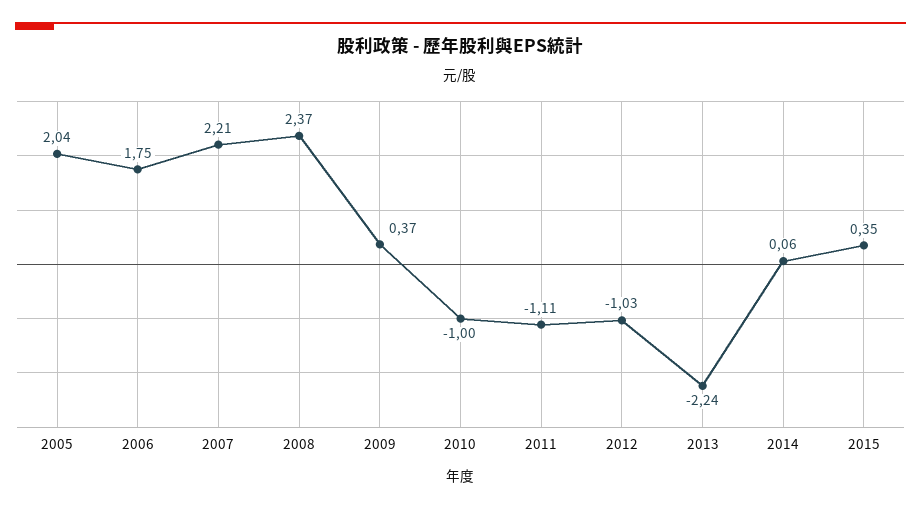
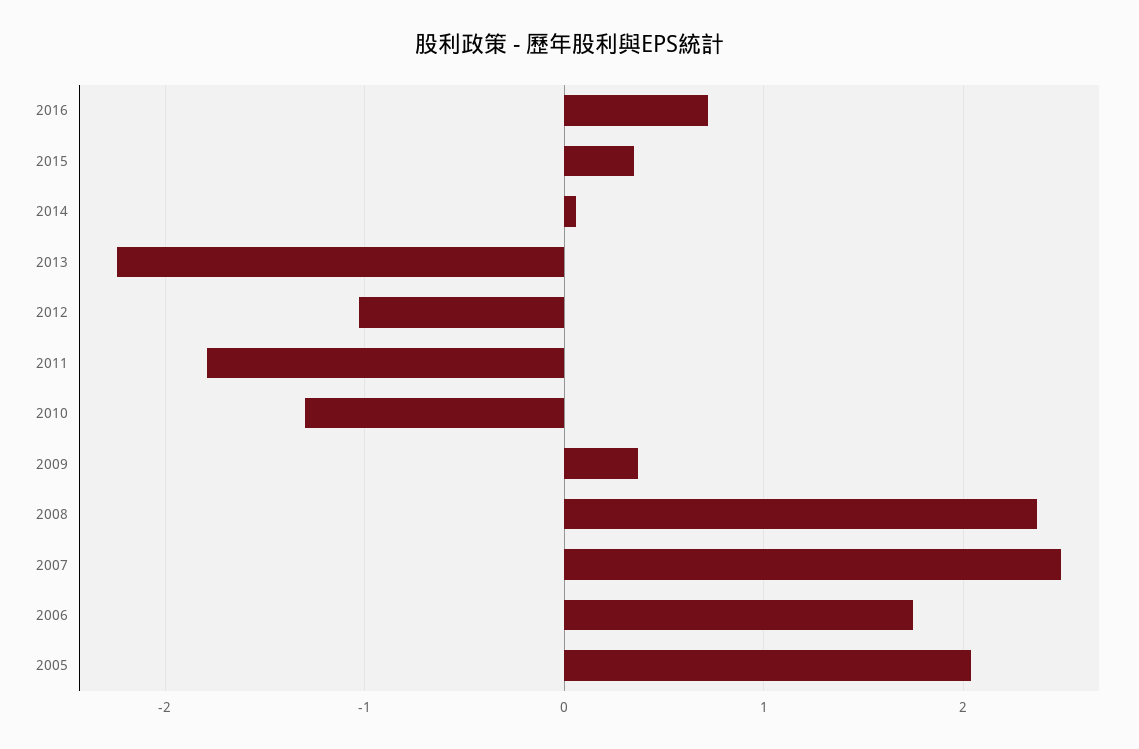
2007: 2.21 -> 2.5
2010: -1 -> -1.3
2011: -1.11 -> -1.8
2016: none -> 0.7

